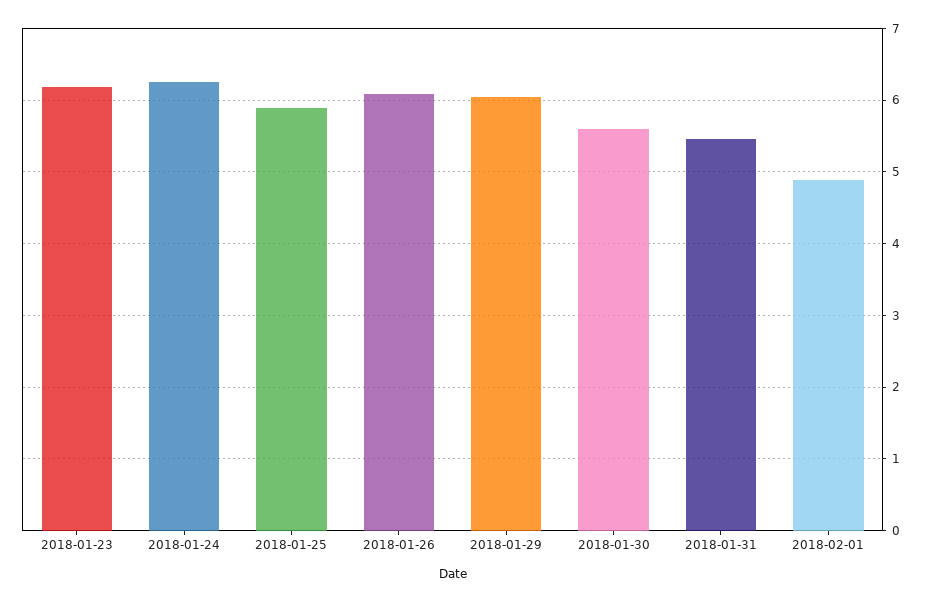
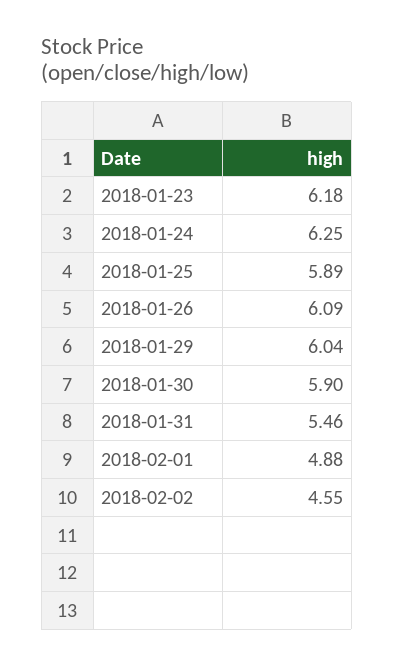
2018-01-30: 5.6 -> 5.9
2018-02-02: none -> 4.55

